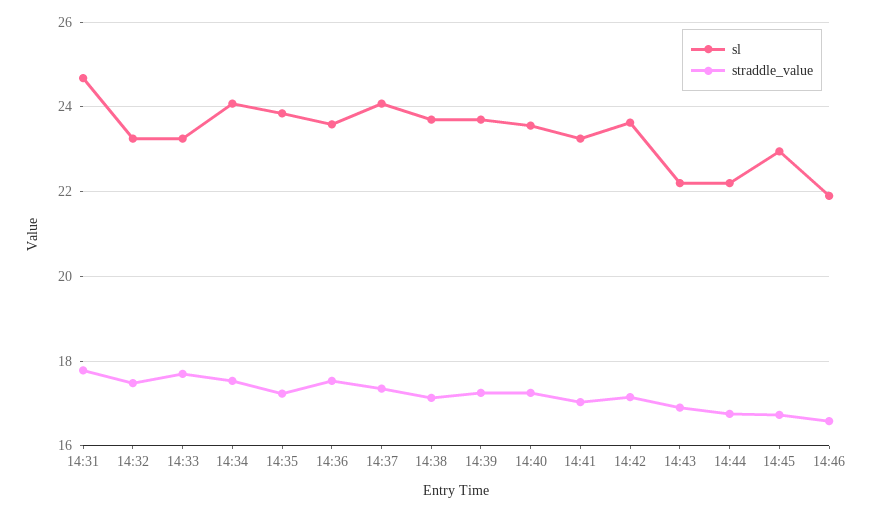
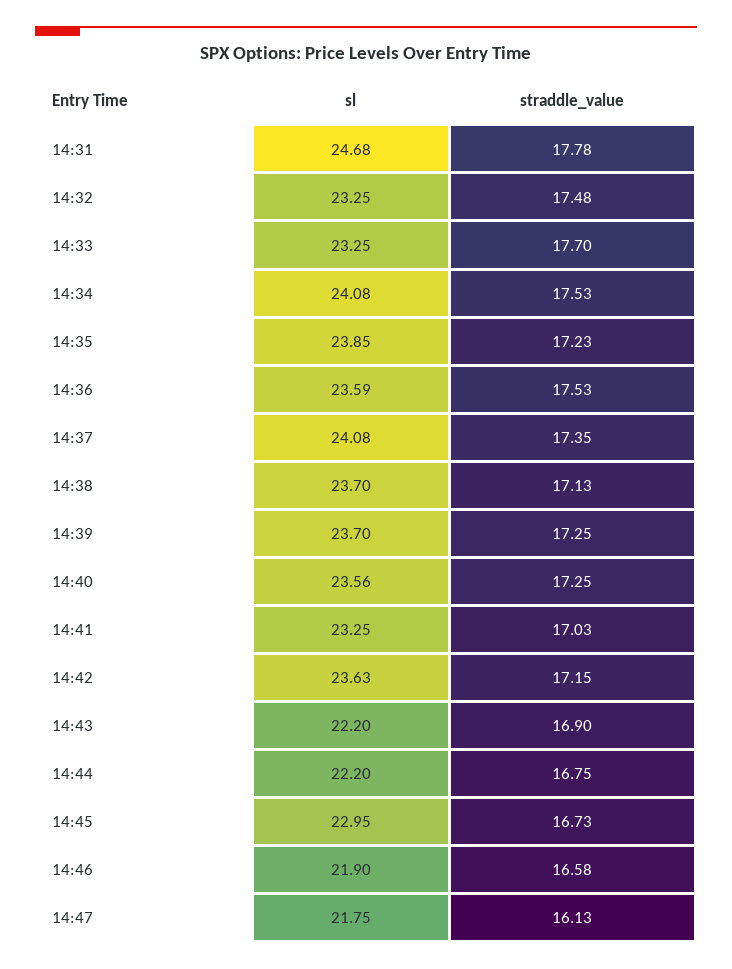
sl, 14:47: none -> 21.75
straddle_value, 14:47: none -> 16.13

